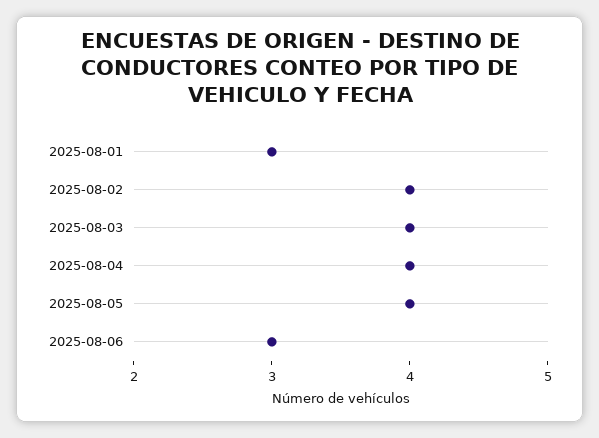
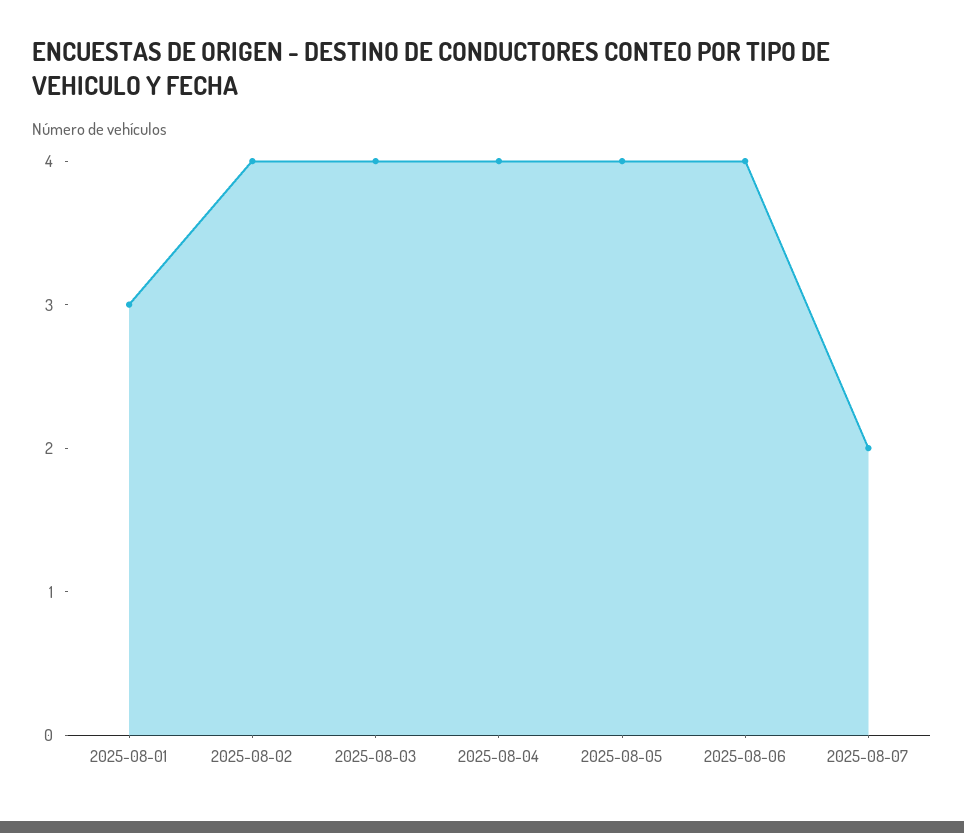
2025-08-06: 3 -> 4
2025-08-07: none -> 2

